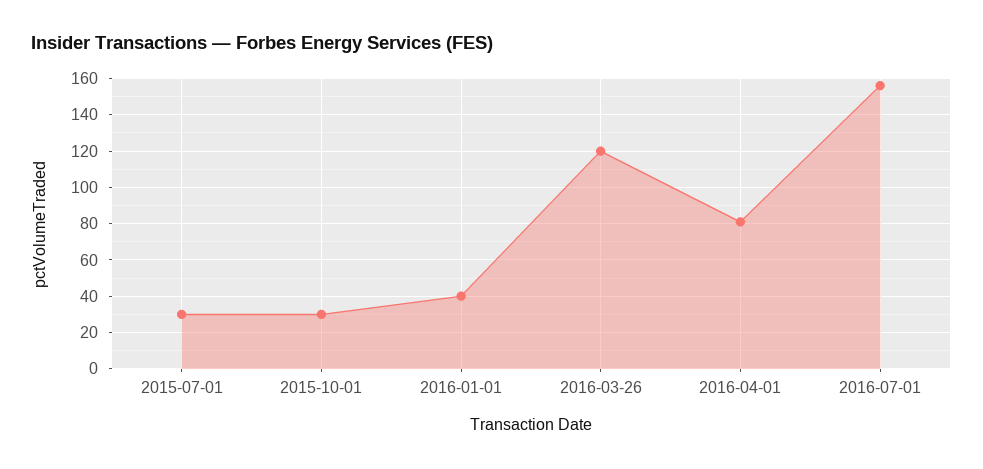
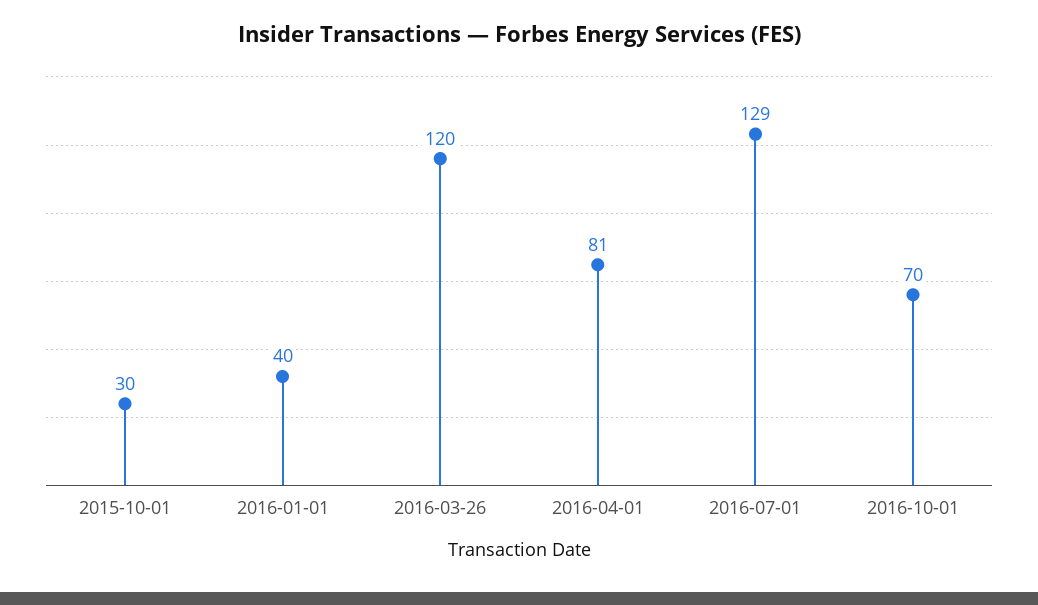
2015-07-01: 30 -> none
2016-07-01: 155 -> 129
2016-10-01: none -> 70

